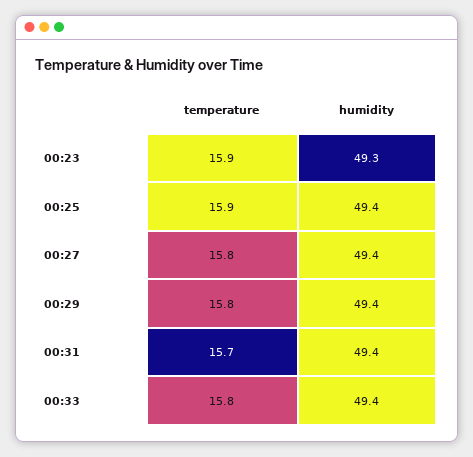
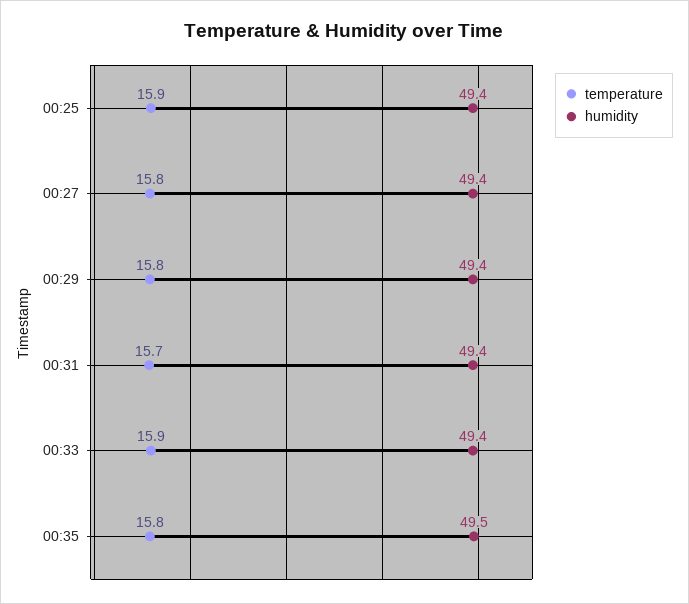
temperature, 00:23: 15.9 -> none
humidity, 00:23: 49.3 -> none
temperature, 00:33: 15.8 -> 15.9
temperature, 00:35: none -> 15.8
humidity, 00:35: none -> 49.5

